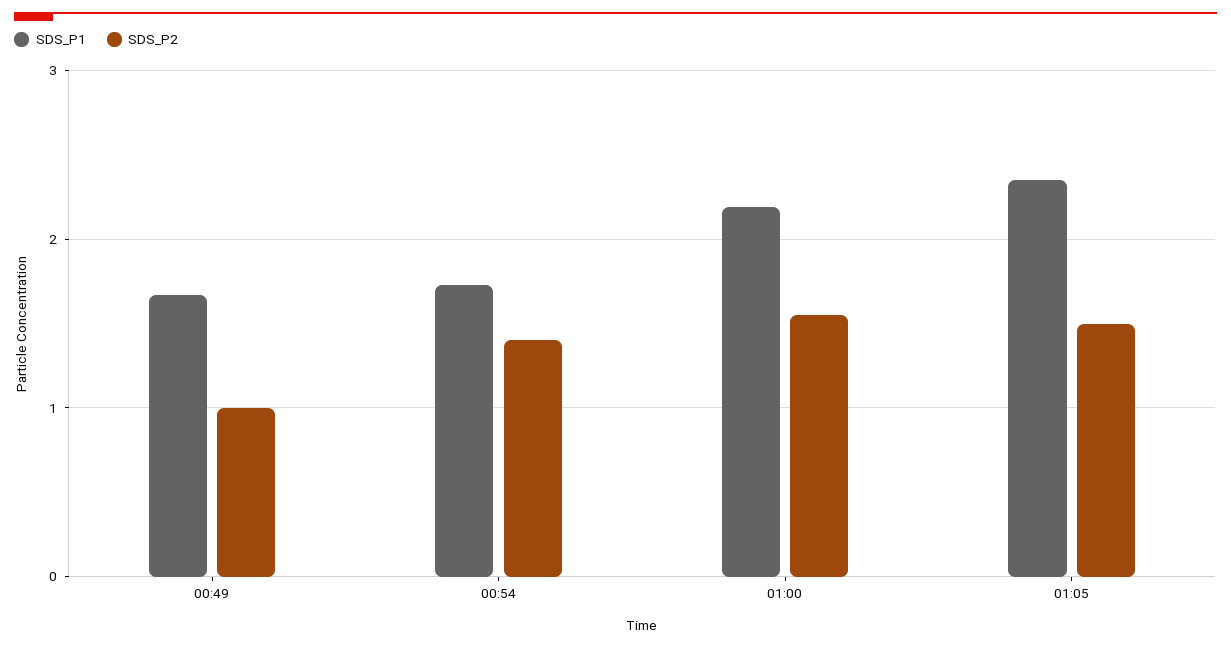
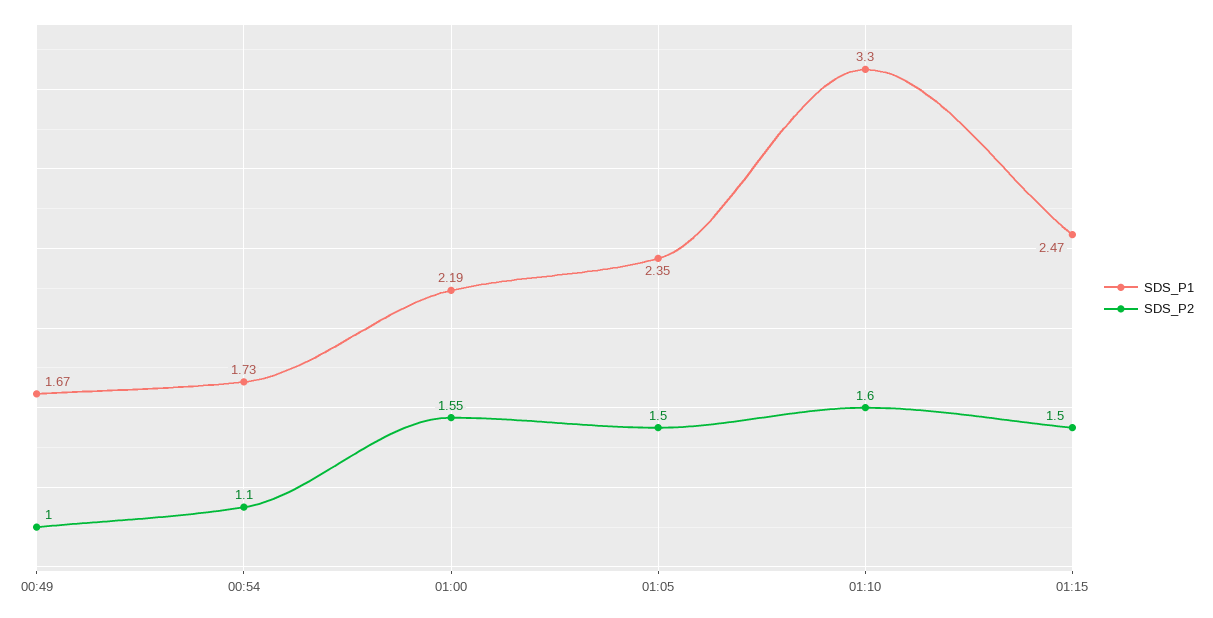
SDS_P2, 00:54: 1.4 -> 1.1
SDS_P1, 01:10: none -> 3.3
SDS_P2, 01:10: none -> 1.6
SDS_P1, 01:15: none -> 2.47
SDS_P2, 01:15: none -> 1.5

